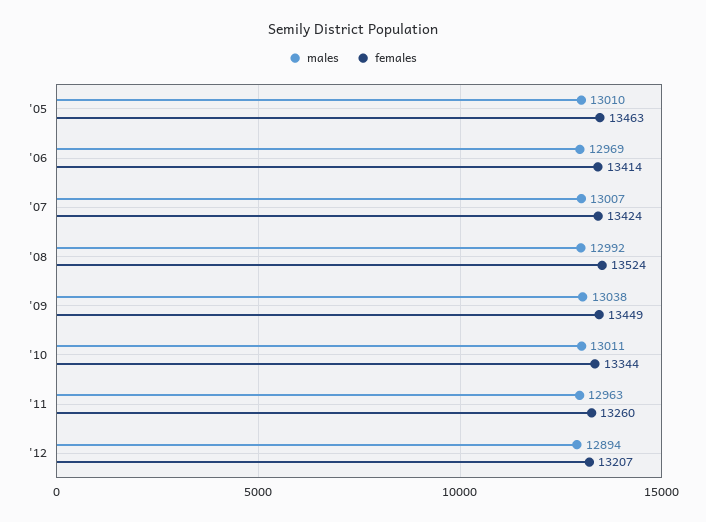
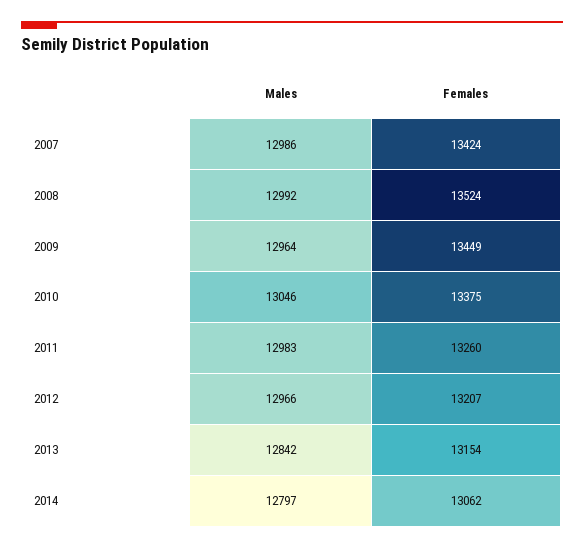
males, '05: 13010 -> none
females, '05: 13463 -> none
males, '06: 12969 -> none
females, '06: 13414 -> none
males, '07: 13007 -> 12986
males, '09: 13038 -> 12964
males, '10: 13011 -> 13046
females, '10: 13344 -> 13375
males, '11: 12963 -> 12983
males, '12: 12894 -> 12966
males, 2013: none -> 12842
females, 2013: none -> 13154
males, 2014: none -> 12797
females, 2014: none -> 13062

